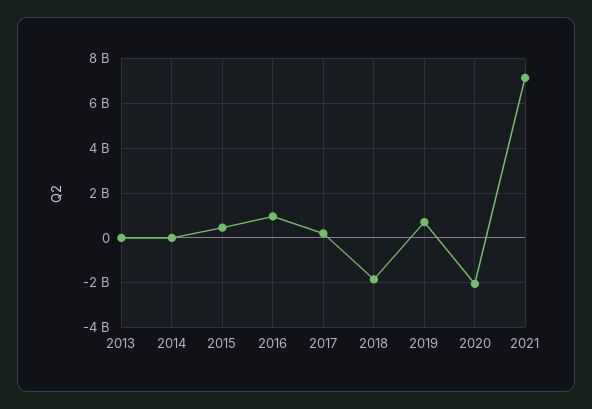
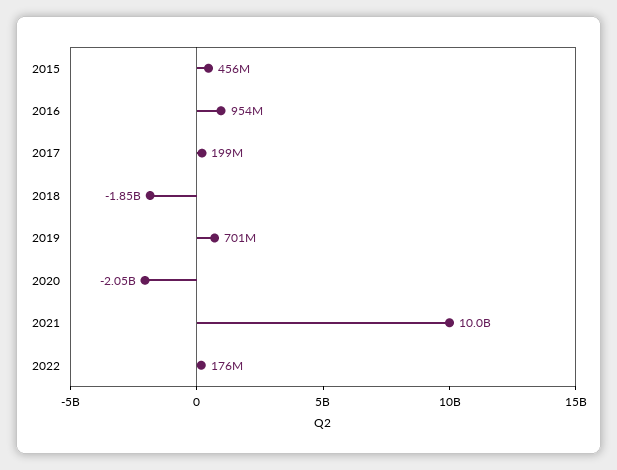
2013: 0 -> none
2014: 0 -> none
2021: 7000000000 -> 10000000000
2022: none -> 176000000

